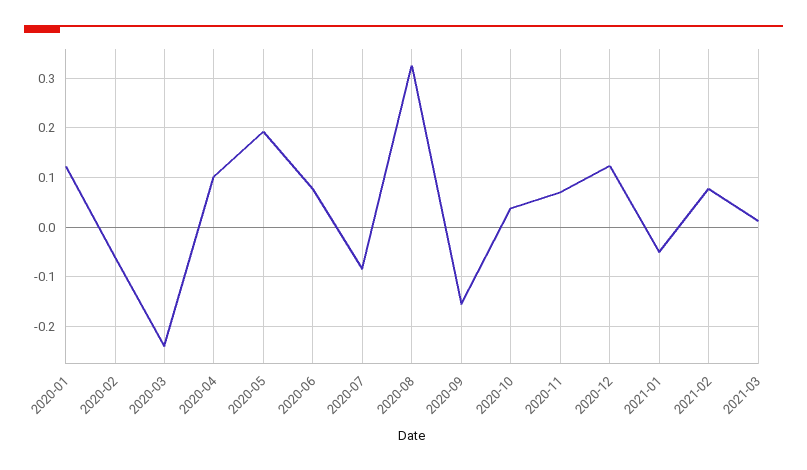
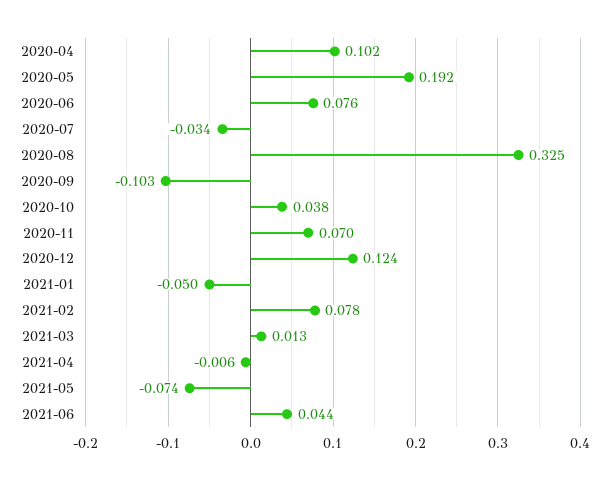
2020-01: 0.12 -> none
2020-02: -0.06 -> none
2020-03: -0.24 -> none
2020-07: -0.08 -> -0.034
2020-09: -0.16 -> -0.103
2021-04: none -> -0.006
2021-05: none -> -0.074
2021-06: none -> 0.044

